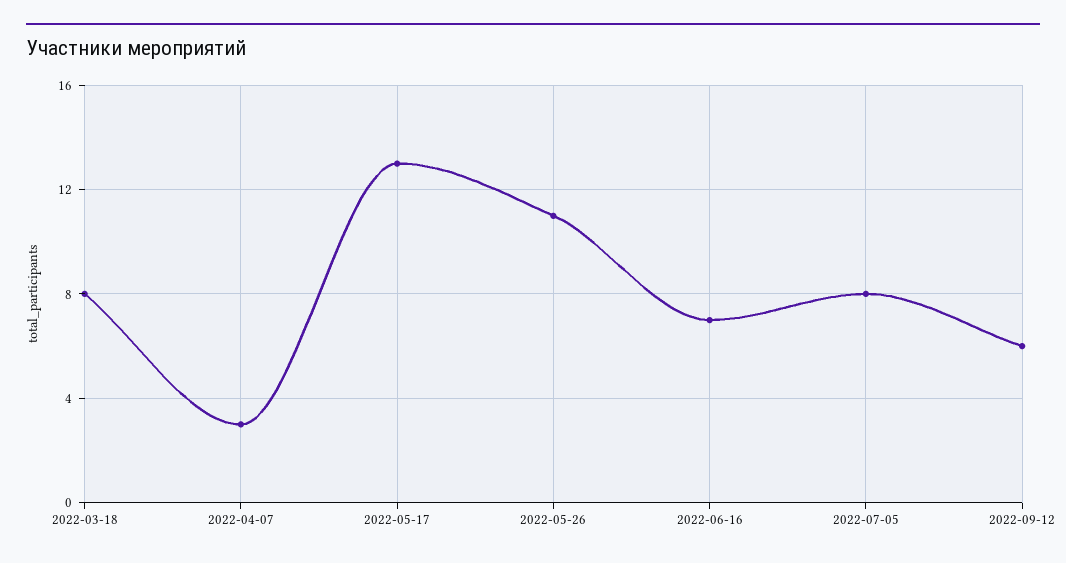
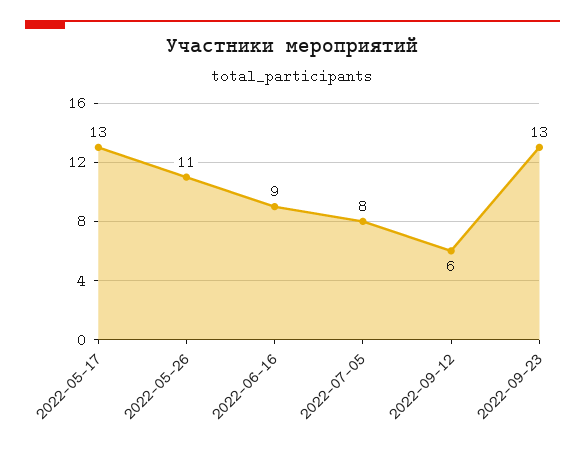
2022-03-18: 8 -> none
2022-04-07: 3 -> none
2022-06-16: 7 -> 9
2022-09-23: none -> 13

